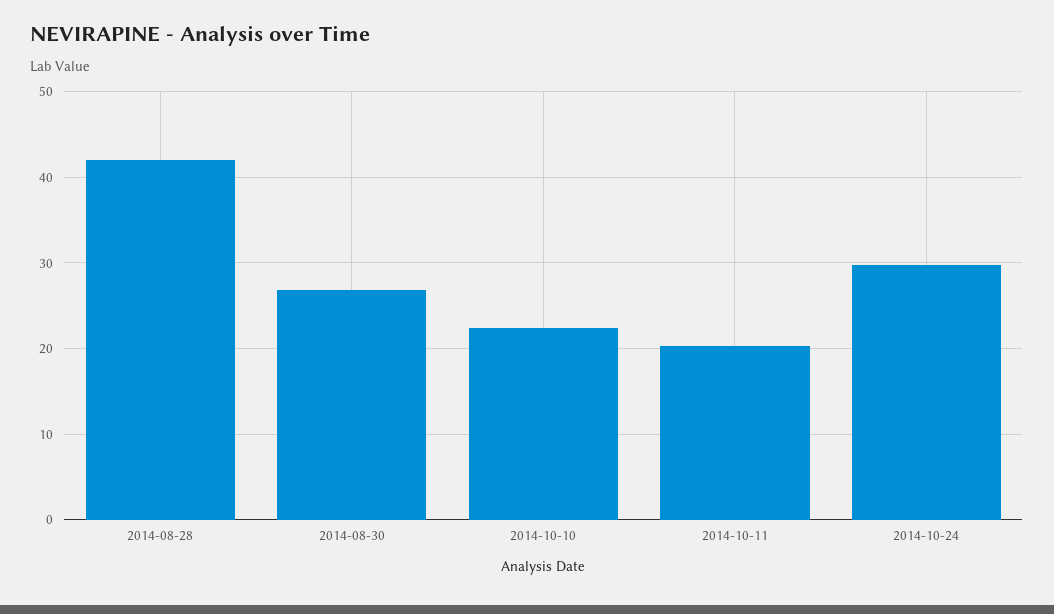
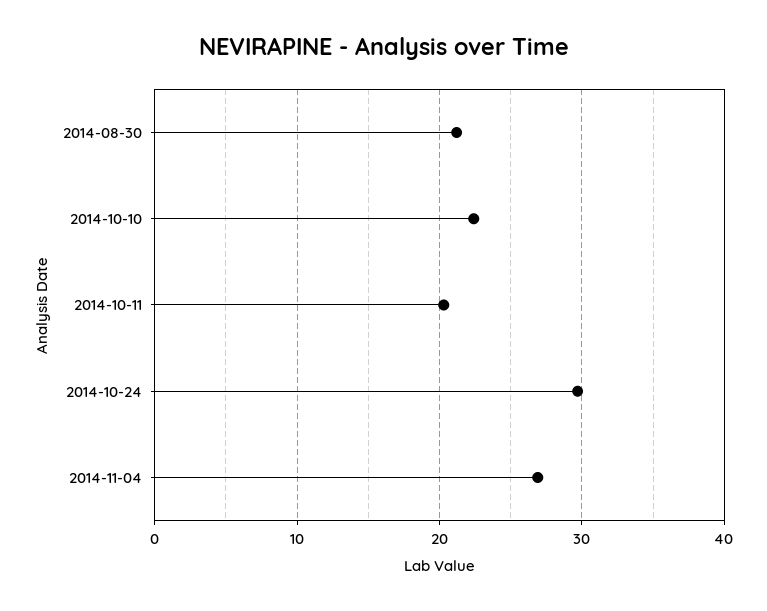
2014-08-28: 42 -> none
2014-08-30: 27 -> 21
2014-11-04: none -> 27

